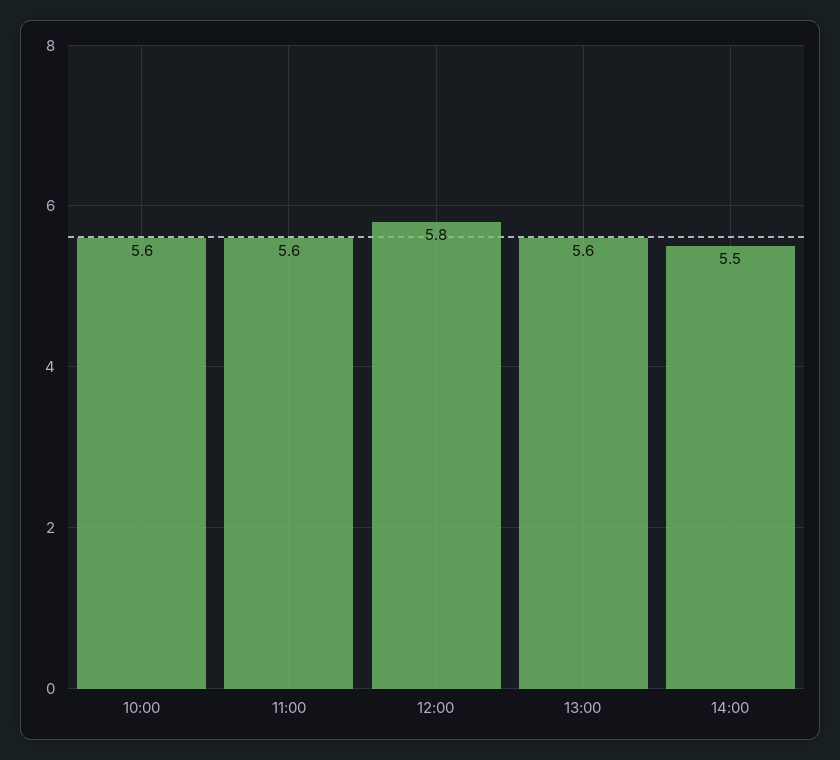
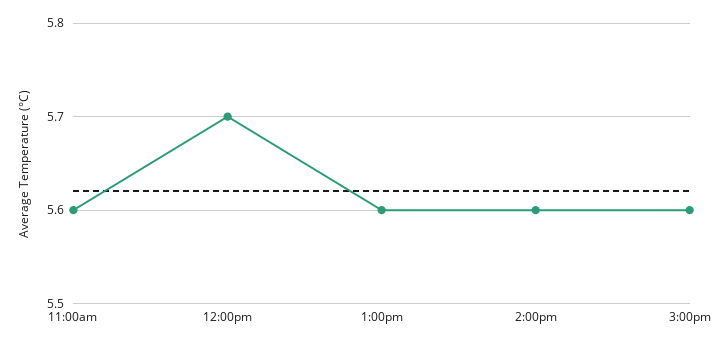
10:00: 5.6 -> none
12:00: 5.8 -> 5.7
14:00: 5.5 -> 5.6
3:00pm: none -> 5.6

